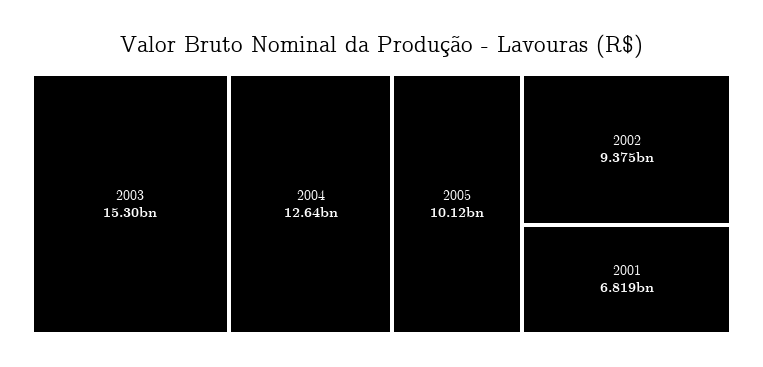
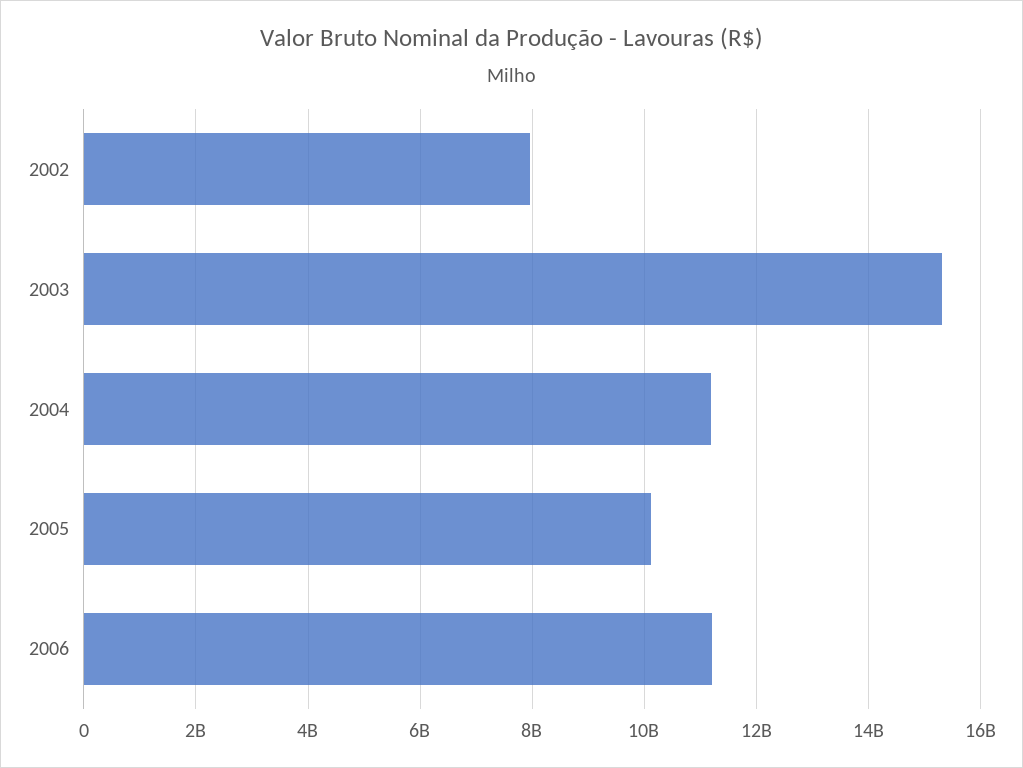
2004: 12640000000 -> 11200000000
2002: 9375000000 -> 8000000000
2001: 6819000000 -> none
2006: none -> 11200000000

